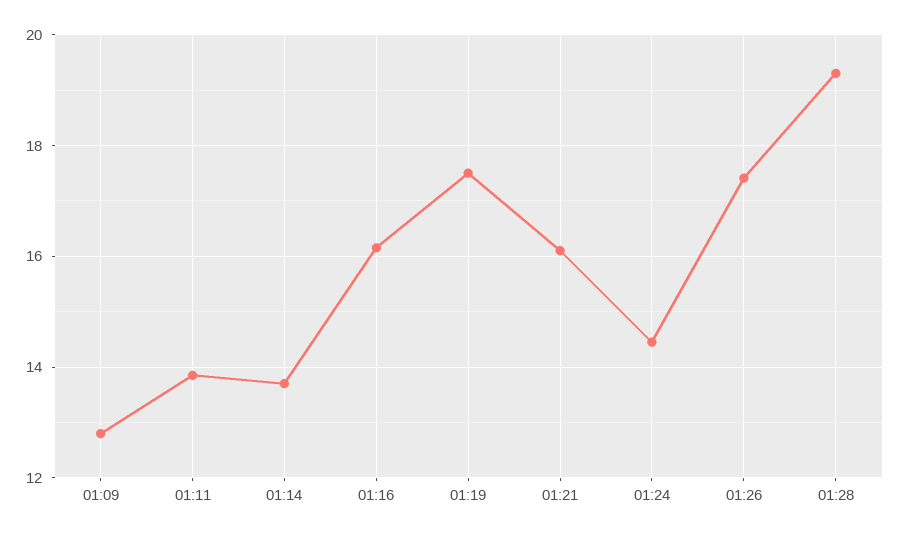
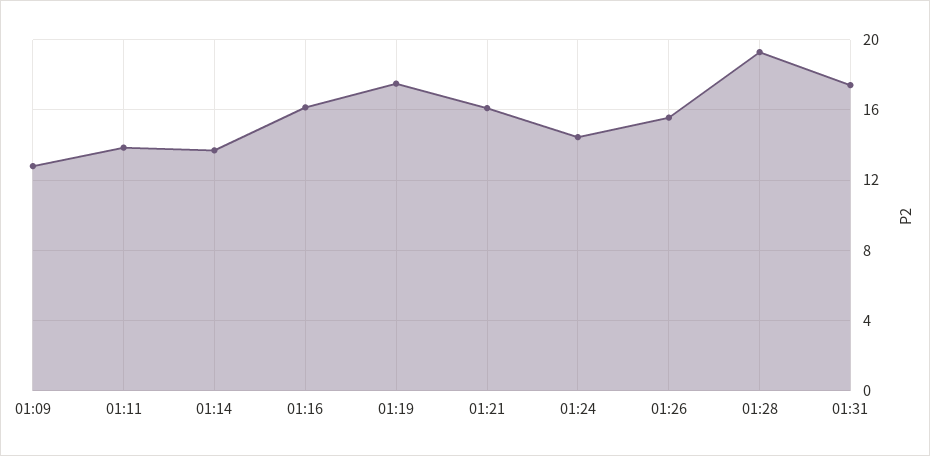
01:26: 17.4 -> 15.5
01:31: none -> 17.5

